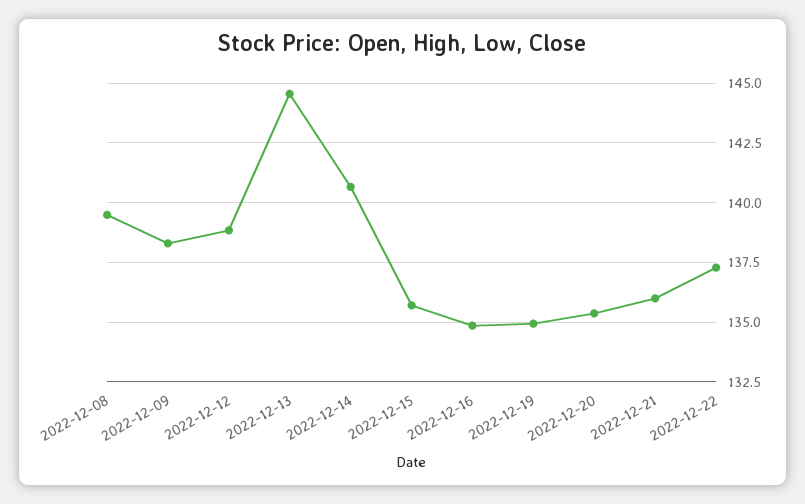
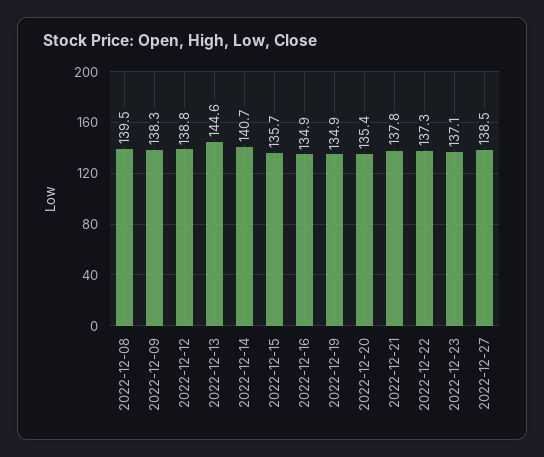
2022-12-21: 136 -> 137.8
2022-12-23: none -> 137.1
2022-12-27: none -> 138.5

